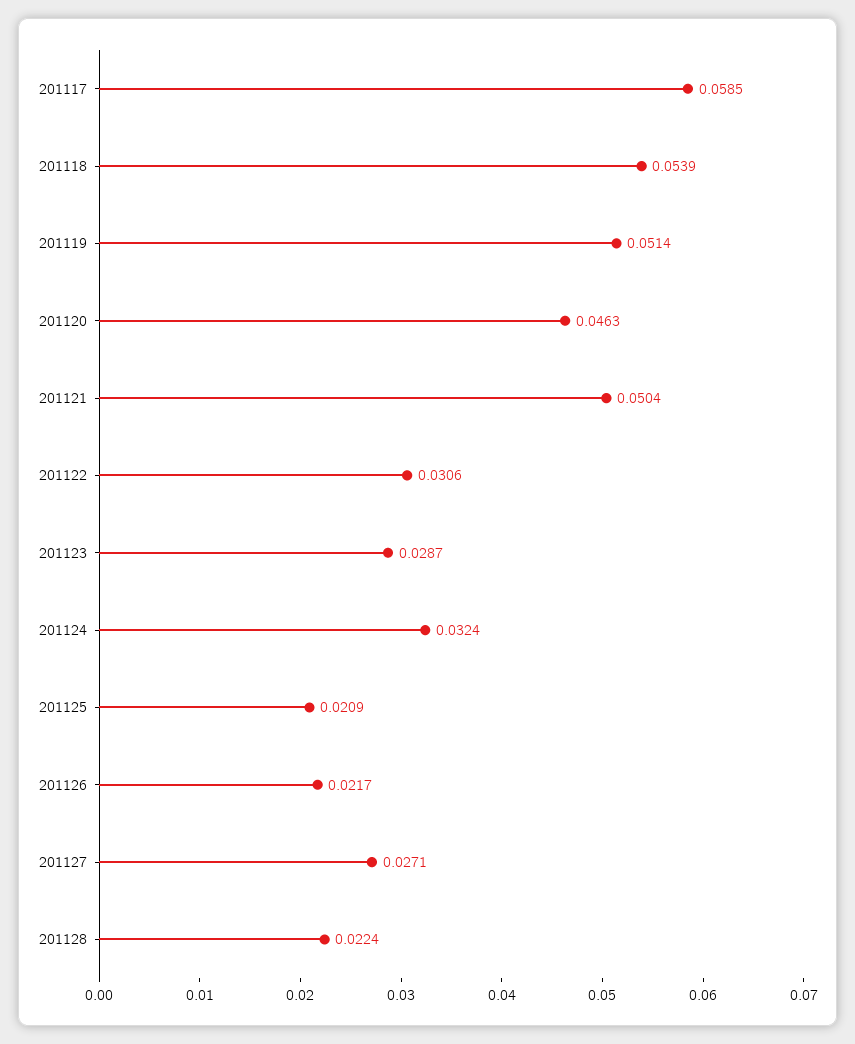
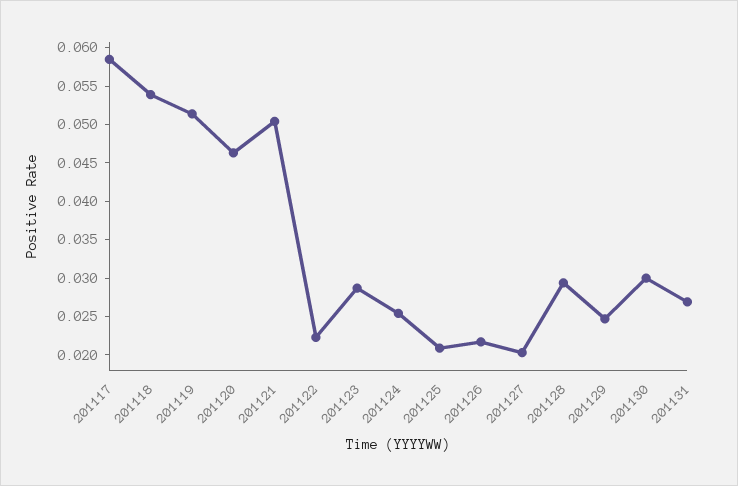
201122: 0.0306 -> 0.0225
201124: 0.0324 -> 0.025
201127: 0.0271 -> 0.02
201128: 0.0224 -> 0.03
201129: none -> 0.025
201130: none -> 0.03
201131: none -> 0.0275

